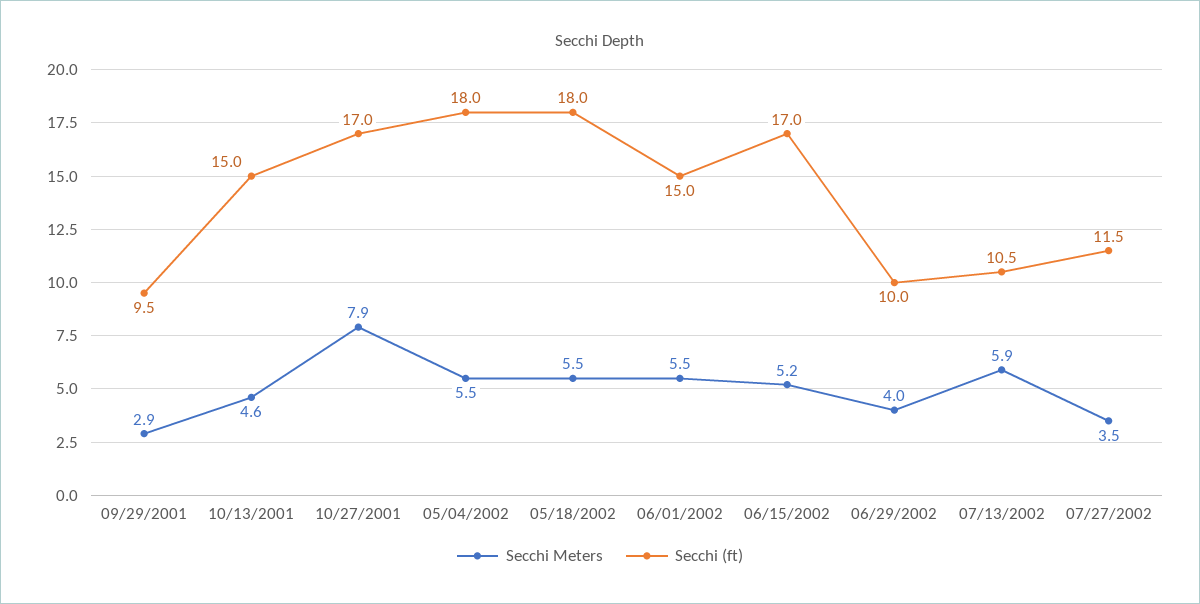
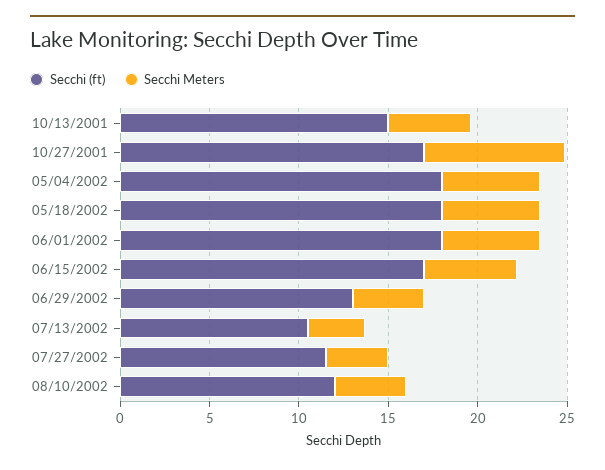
Secchi Meters, 09/29/2001: 2.9 -> none
Secchi (ft), 09/29/2001: 9.5 -> none
Secchi (ft), 06/01/2002: 15 -> 18
Secchi (ft), 06/29/2002: 10 -> 13
Secchi Meters, 07/13/2002: 5.9 -> 3
Secchi (ft), 08/10/2002: none -> 12
Secchi Meters, 08/10/2002: none -> 4

